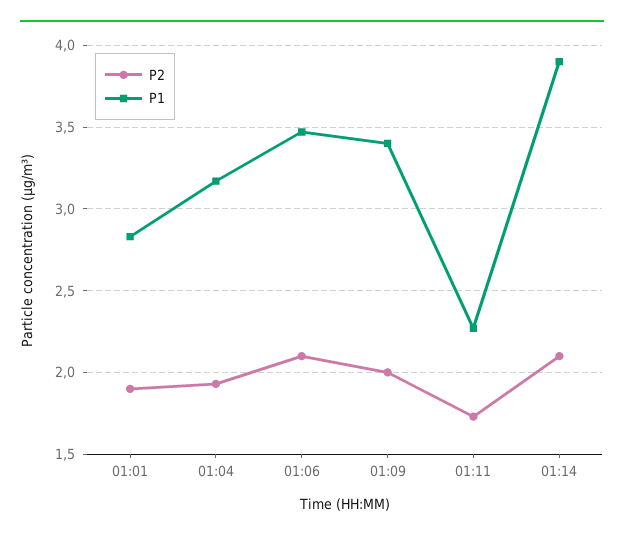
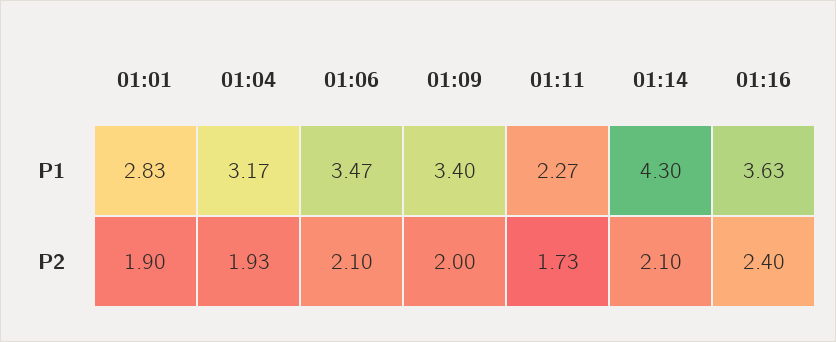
P1, 01:14: 3.9 -> 4.3
P1, 01:16: none -> 3.63
P2, 01:16: none -> 2.4

